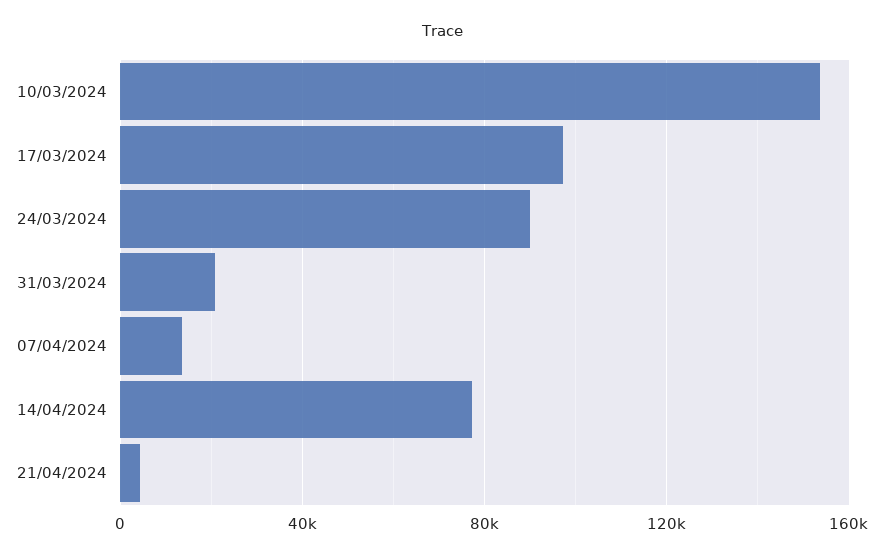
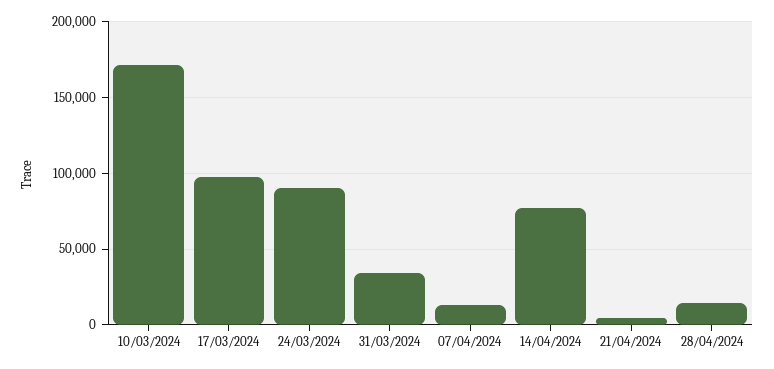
10/03/2024: 155000 -> 170000
31/03/2024: 20000 -> 35000
28/04/2024: none -> 15000

